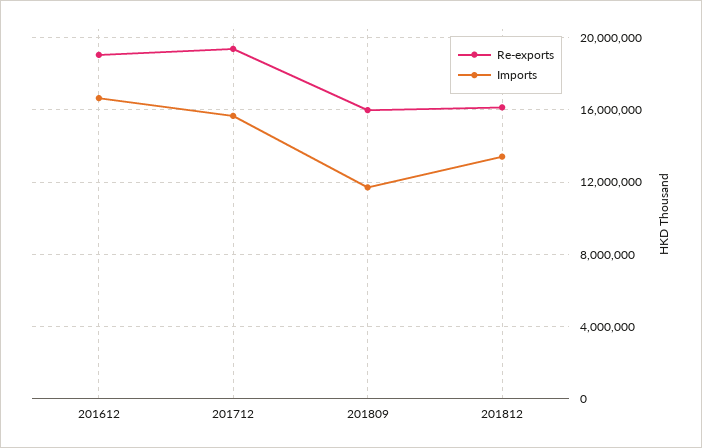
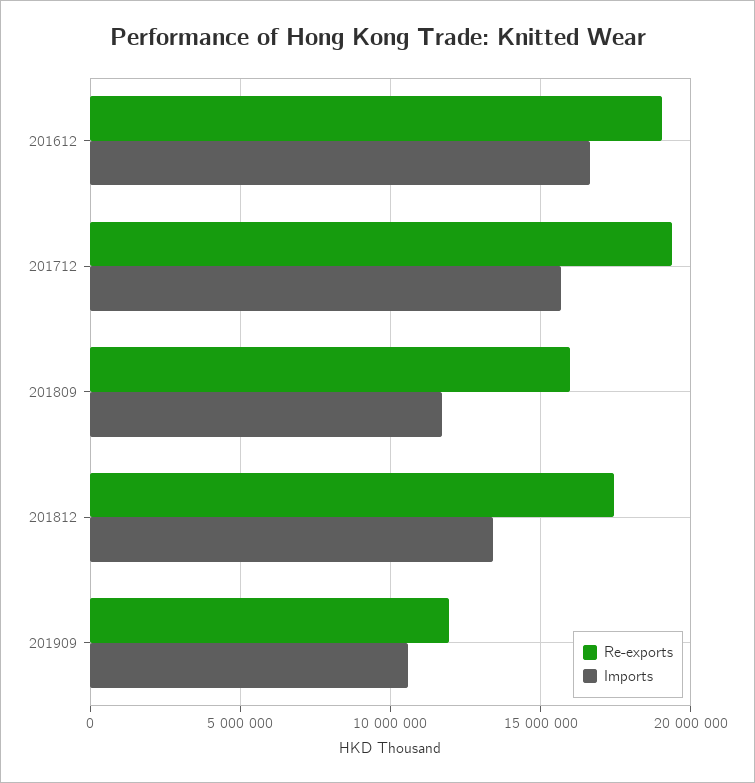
Re-exports, 201812: 16000000 -> 17500000
Re-exports, 201909: none -> 12000000
Imports, 201909: none -> 10500000

